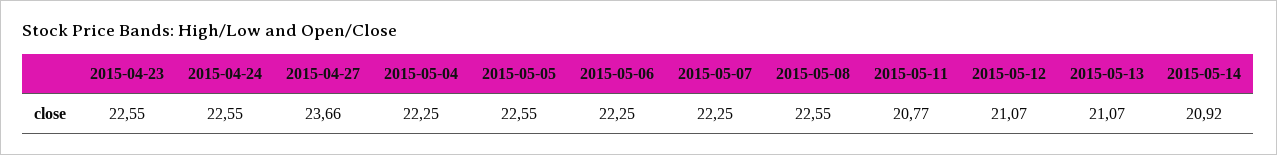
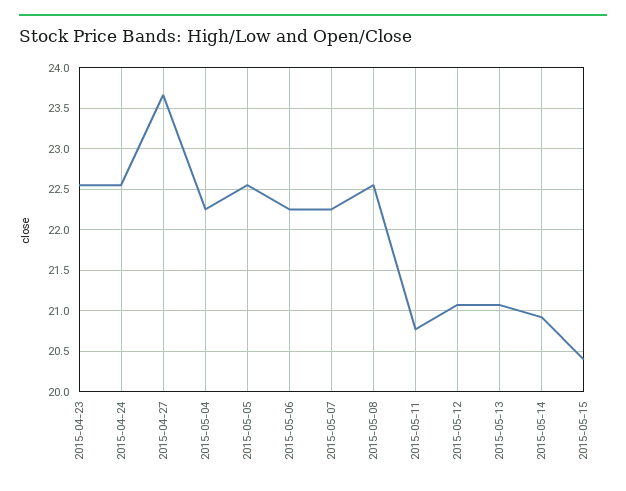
2015-05-15: none -> 20.4

